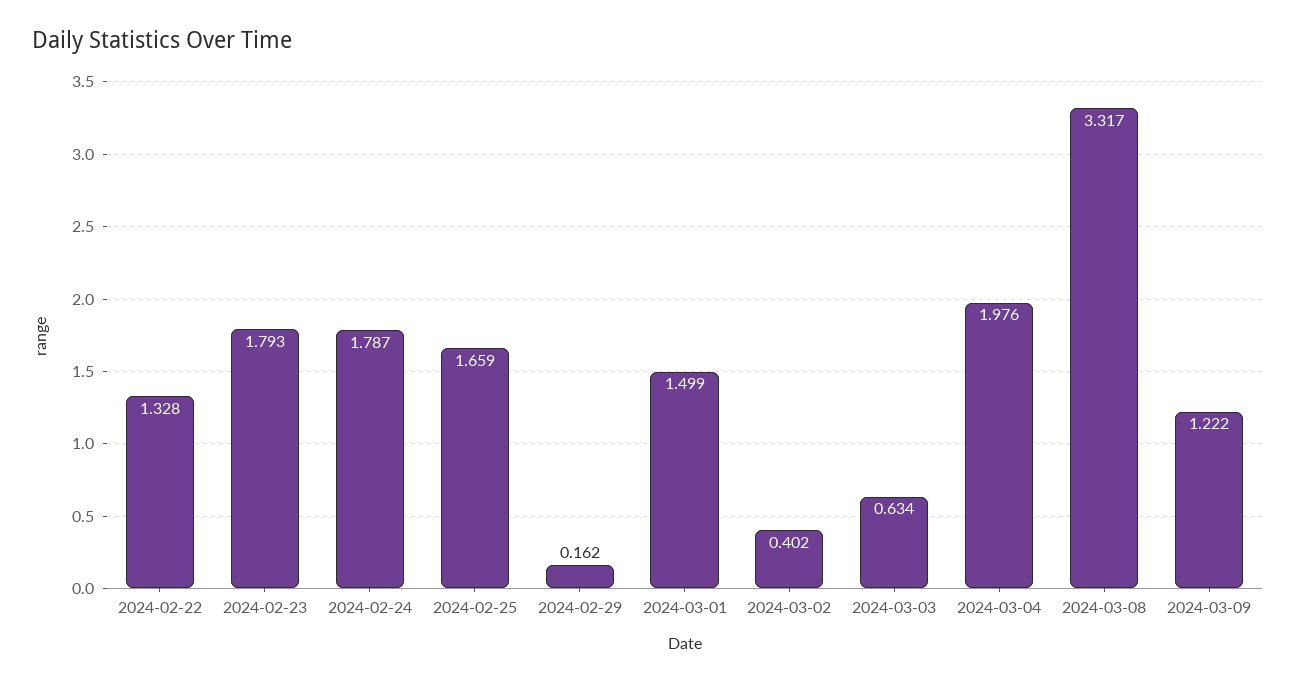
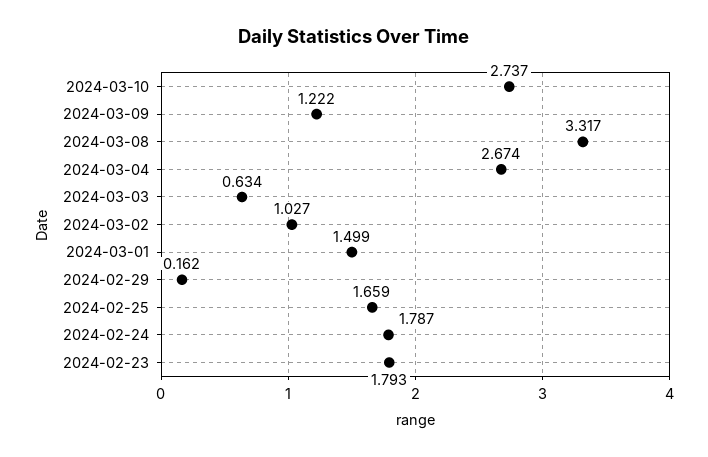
2024-02-22: 1.328 -> none
2024-03-02: 0.402 -> 1.027
2024-03-04: 1.976 -> 2.674
2024-03-10: none -> 2.737

